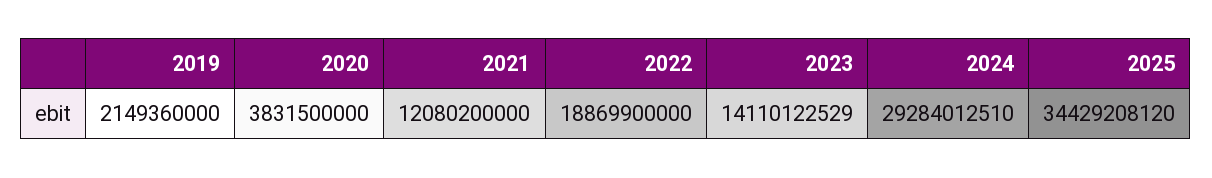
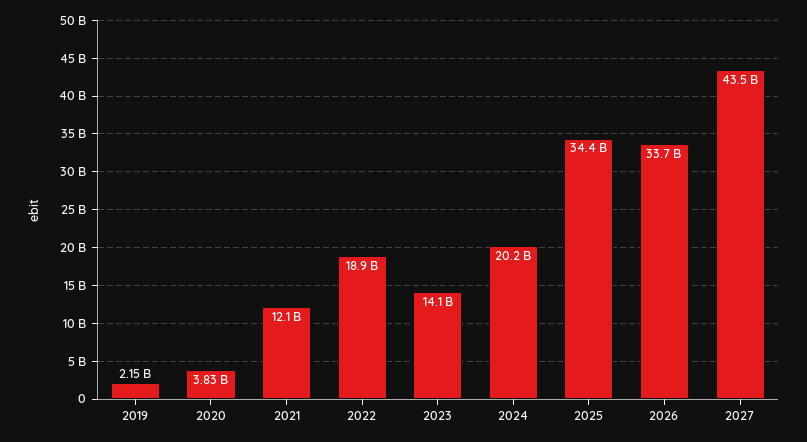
2024: 29284012510 -> 20200000000
2026: none -> 33700000000
2027: none -> 43500000000

